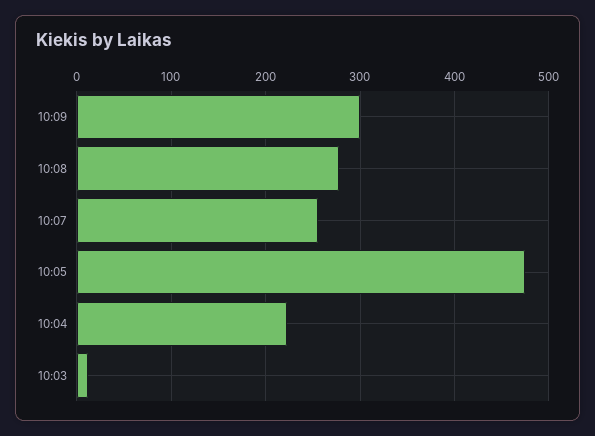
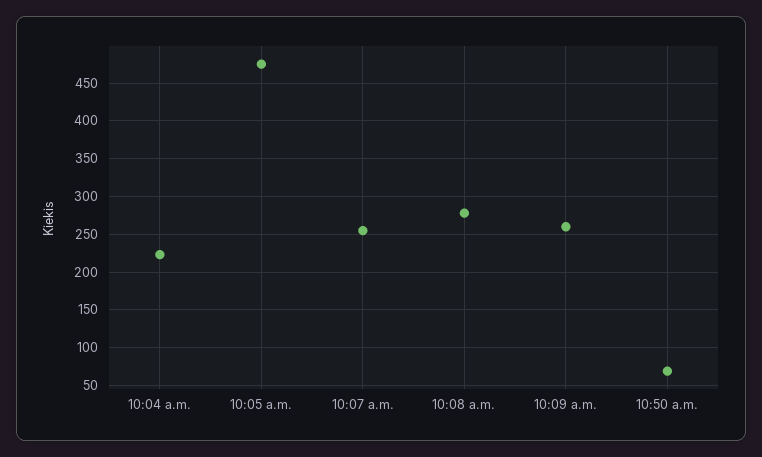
10:09: 300 -> 260
10:03: 10 -> none
10:50 a.m.: none -> 70

